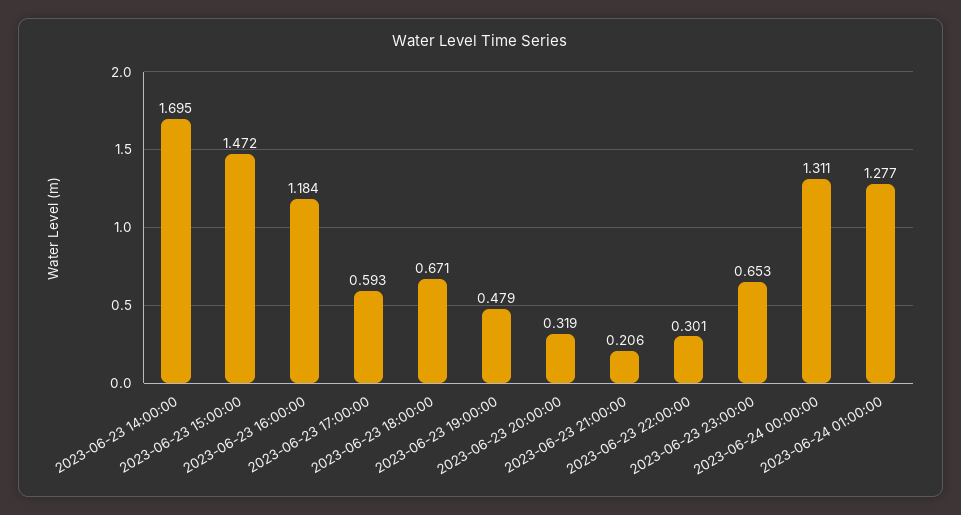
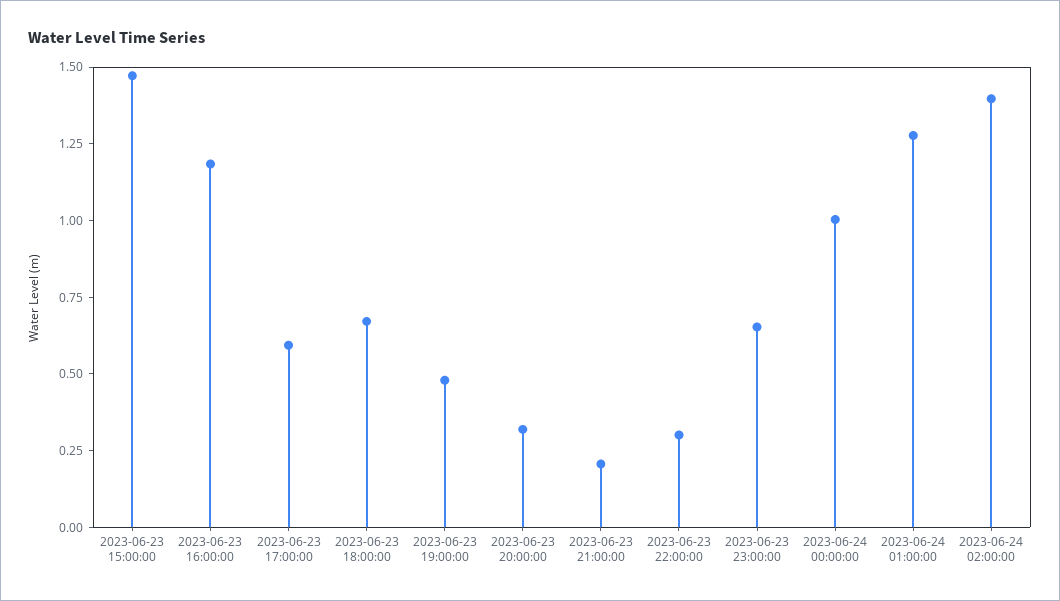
2023-06-23 14:00:00: 1.695 -> none
2023-06-24 00:00:00: 1.311 -> 1
2023-06-24 02:00:00: none -> 1.4

